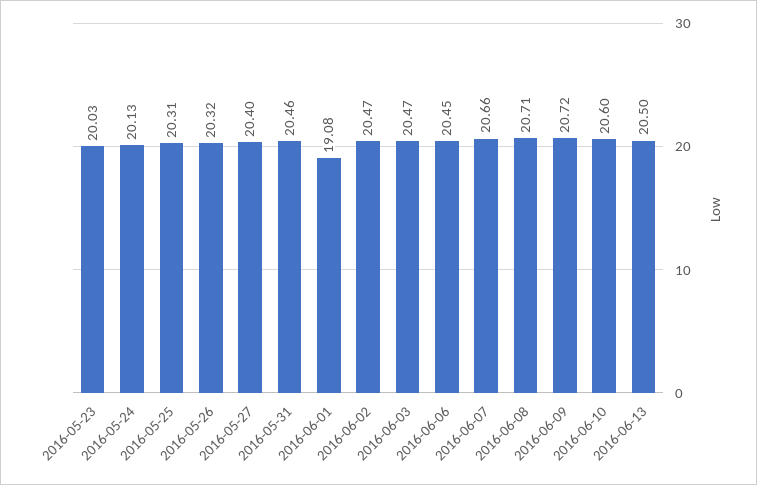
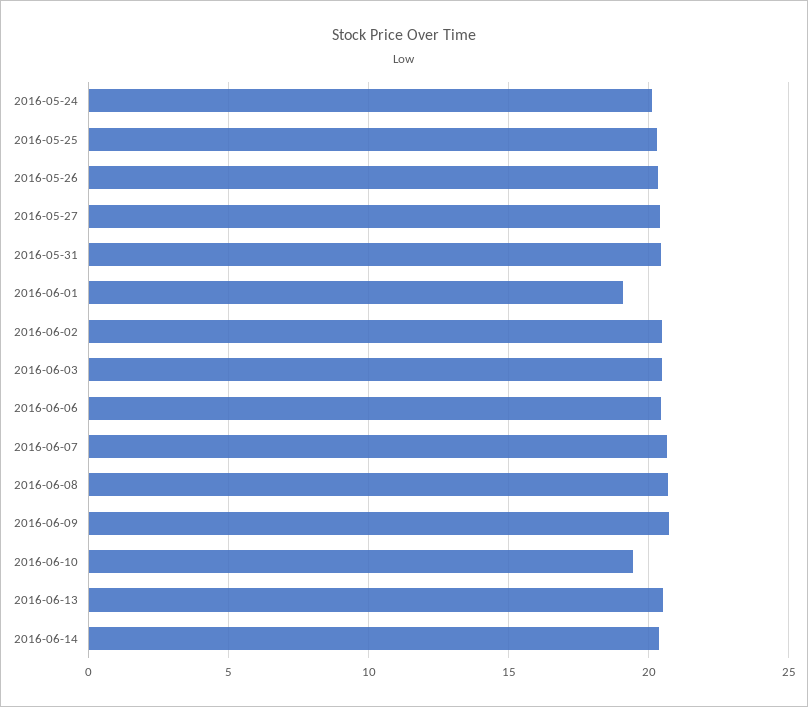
2016-05-23: 20.03 -> none
2016-06-10: 20.6 -> 19.5
2016-06-14: none -> 20.5

